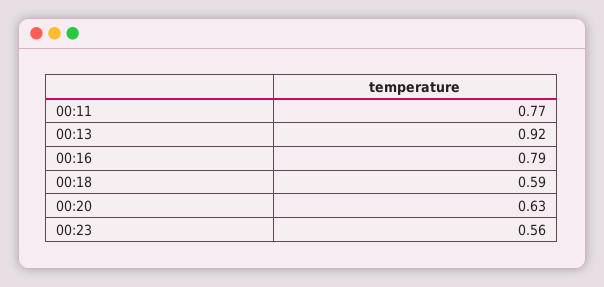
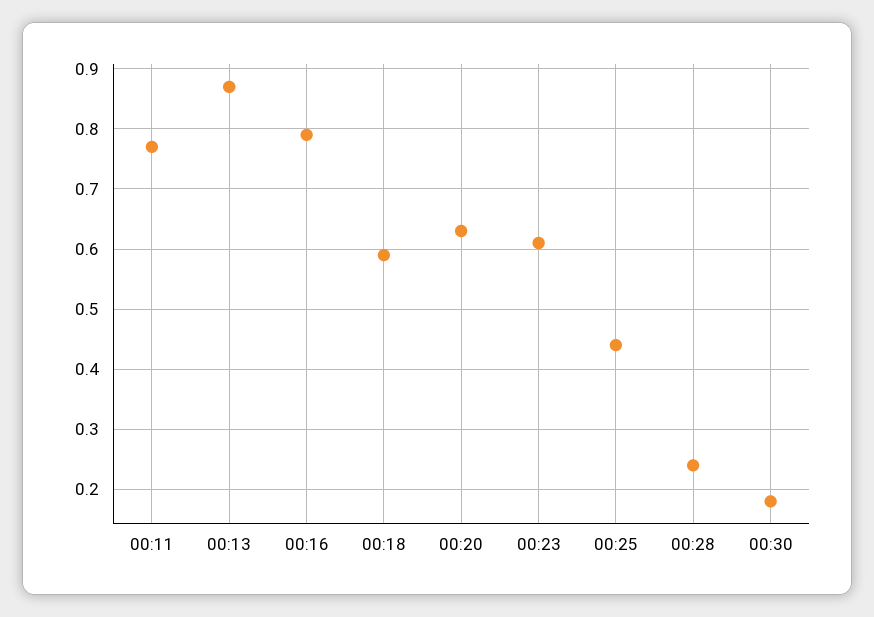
00:13: 0.92 -> 0.87
00:23: 0.56 -> 0.61
00:25: none -> 0.44
00:28: none -> 0.24
00:30: none -> 0.18

